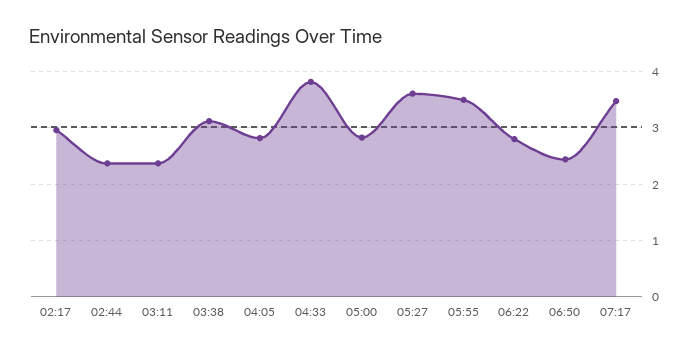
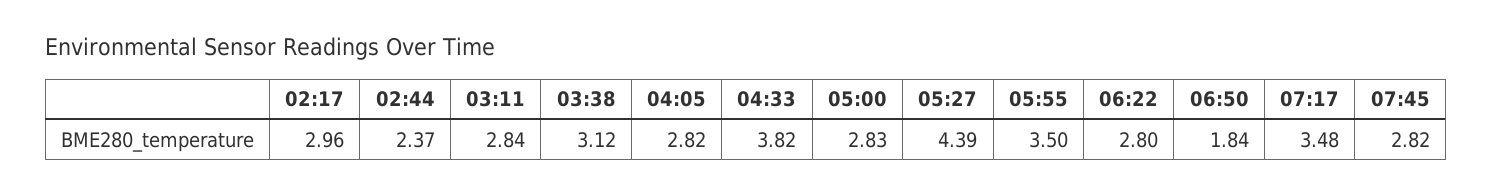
03:11: 2.4 -> 2.84
05:27: 3.6 -> 4.39
06:50: 2.4 -> 1.84
07:45: none -> 2.82

